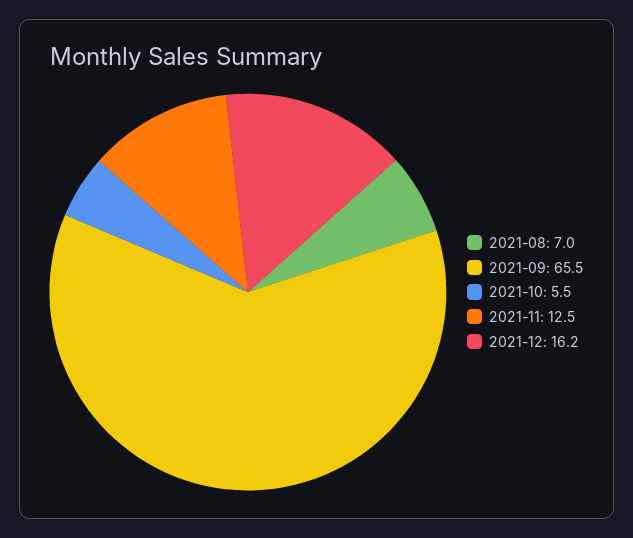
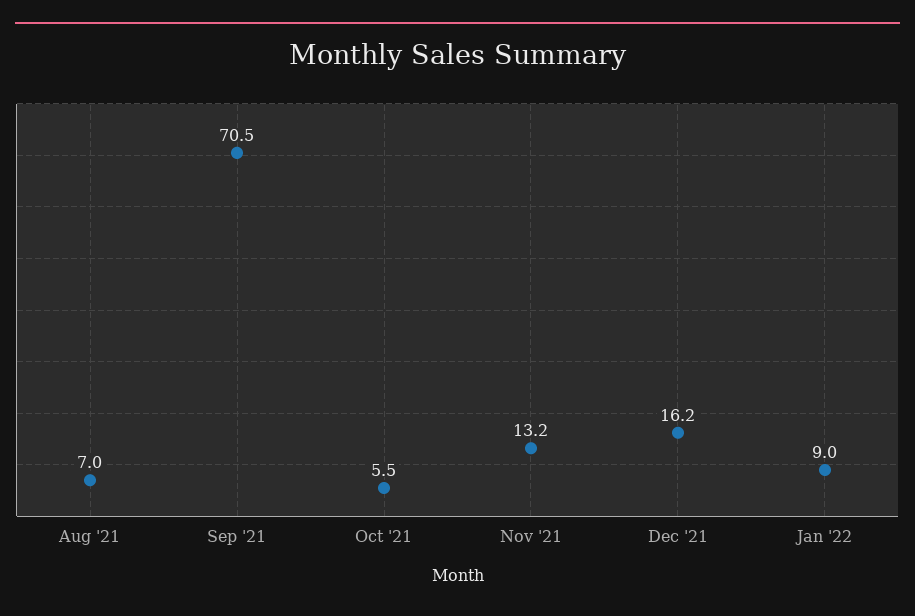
2021-09: 65.5 -> 70.5
2021-11: 12.5 -> 13.2
Jan '22: none -> 9

